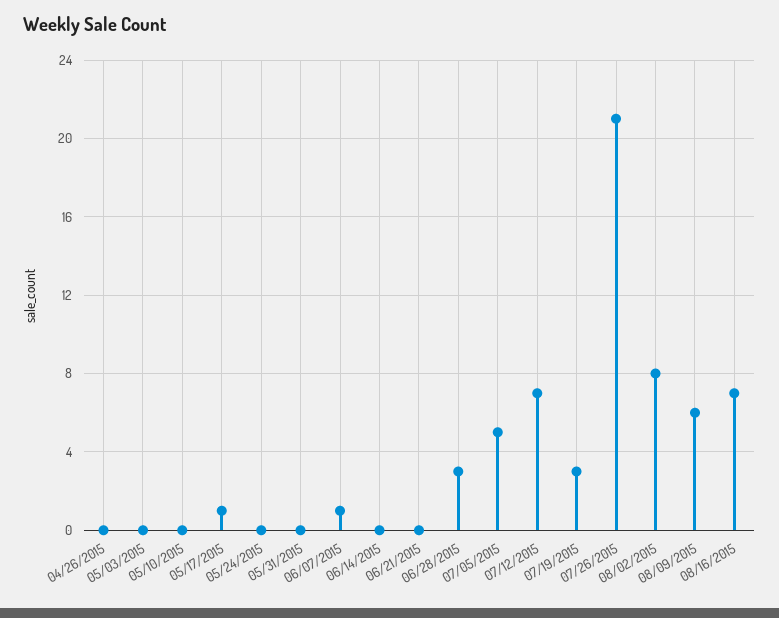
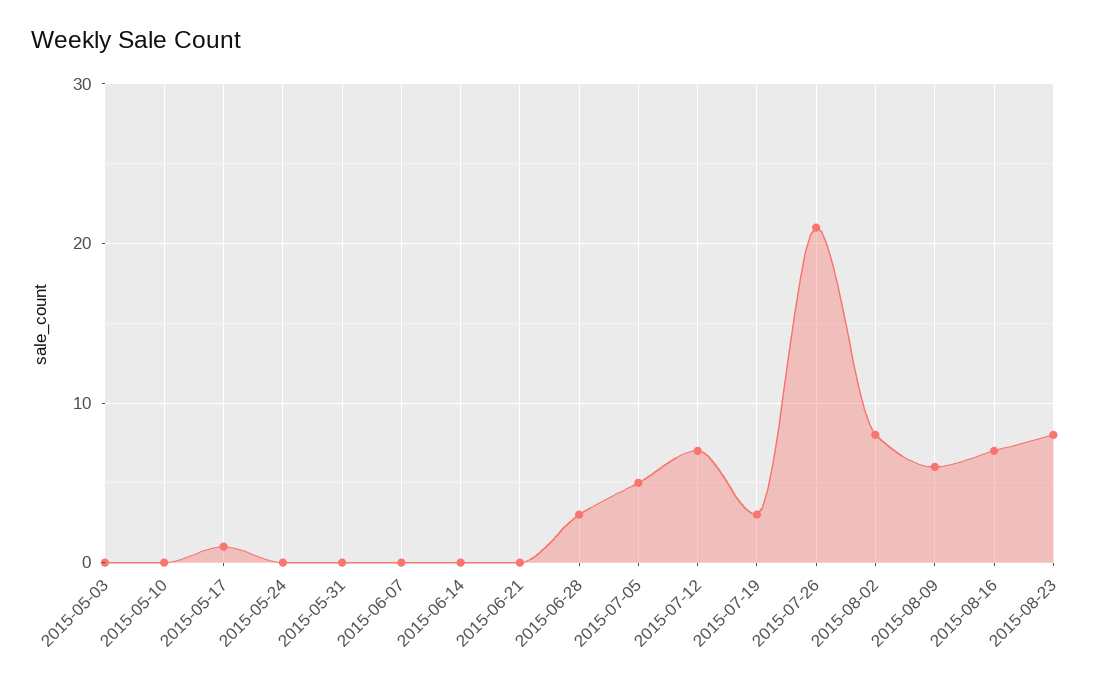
04/26/2015: 0 -> none
06/07/2015: 1 -> 0
2015-08-23: none -> 8

